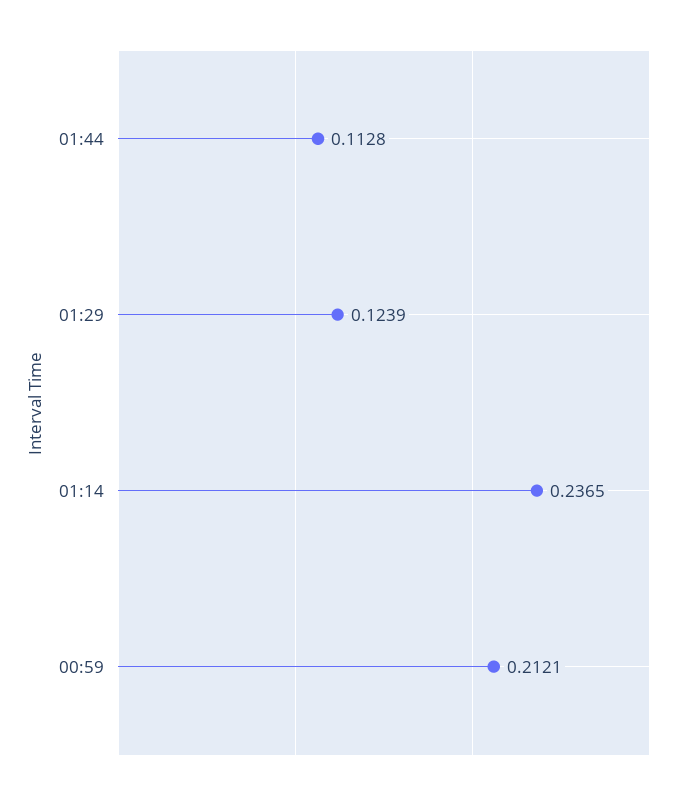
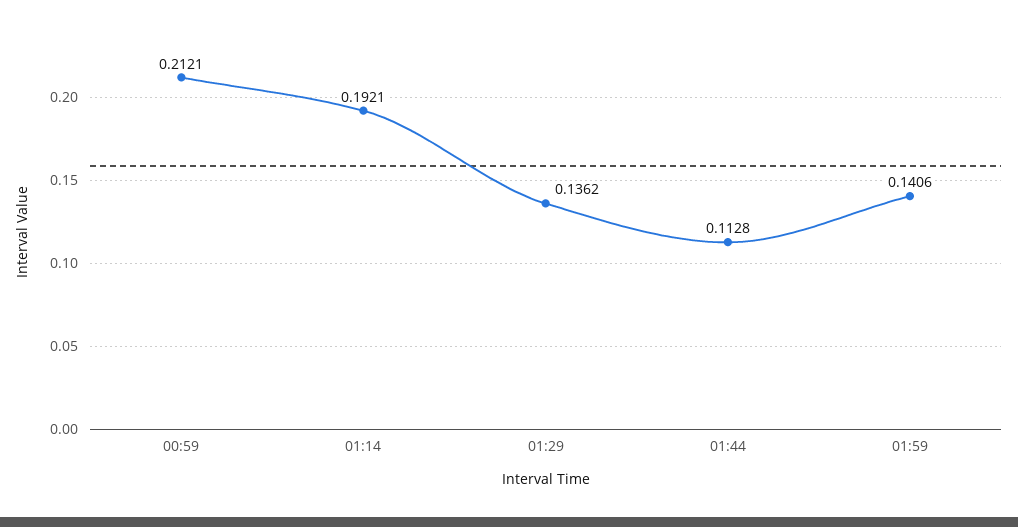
01:29: 0.1239 -> 0.1362
01:14: 0.2365 -> 0.1921
01:59: none -> 0.1406

